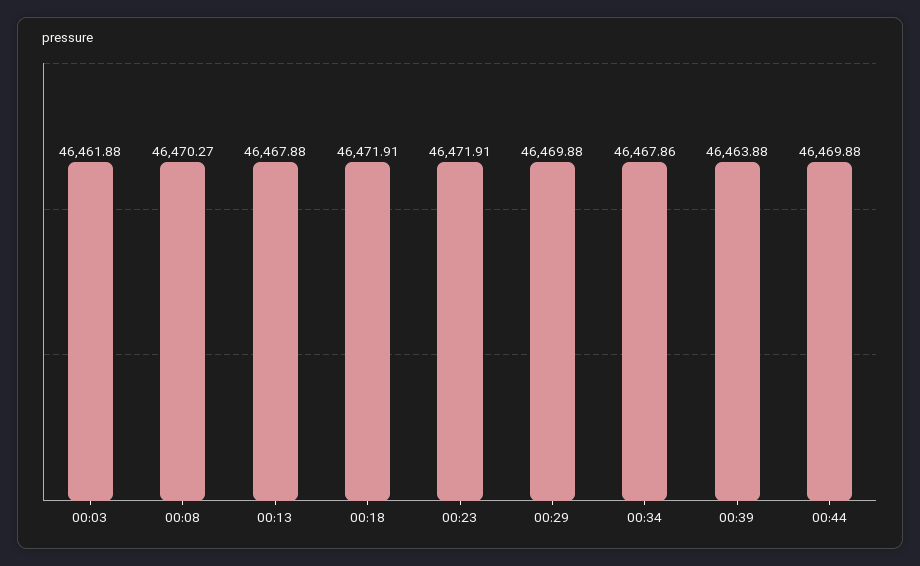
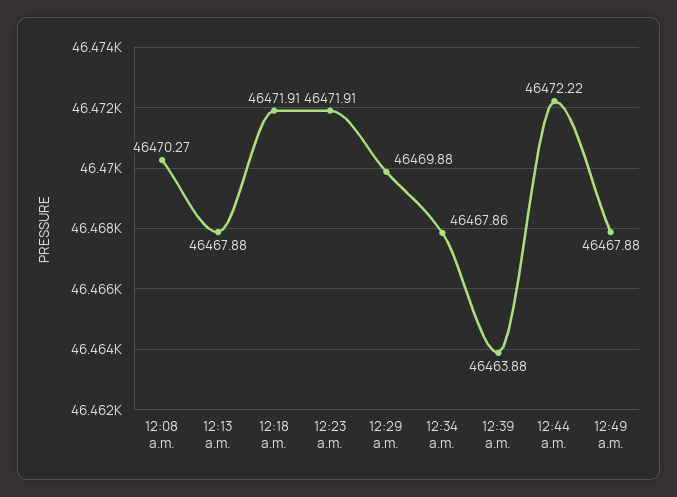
00:03: 46461.88 -> none
00:44: 46469.88 -> 46472.22
12:49 a.m.: none -> 46467.88

